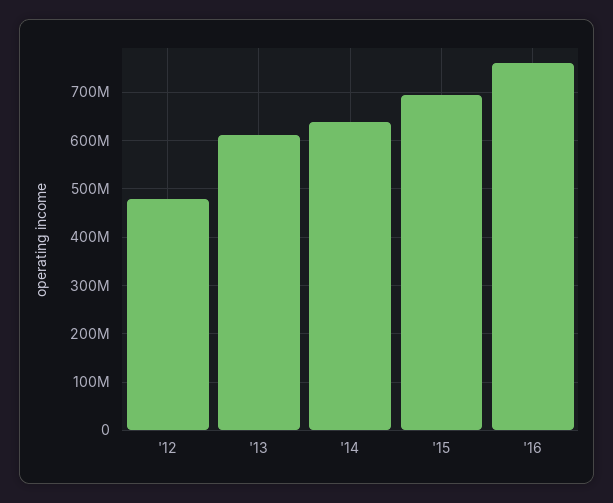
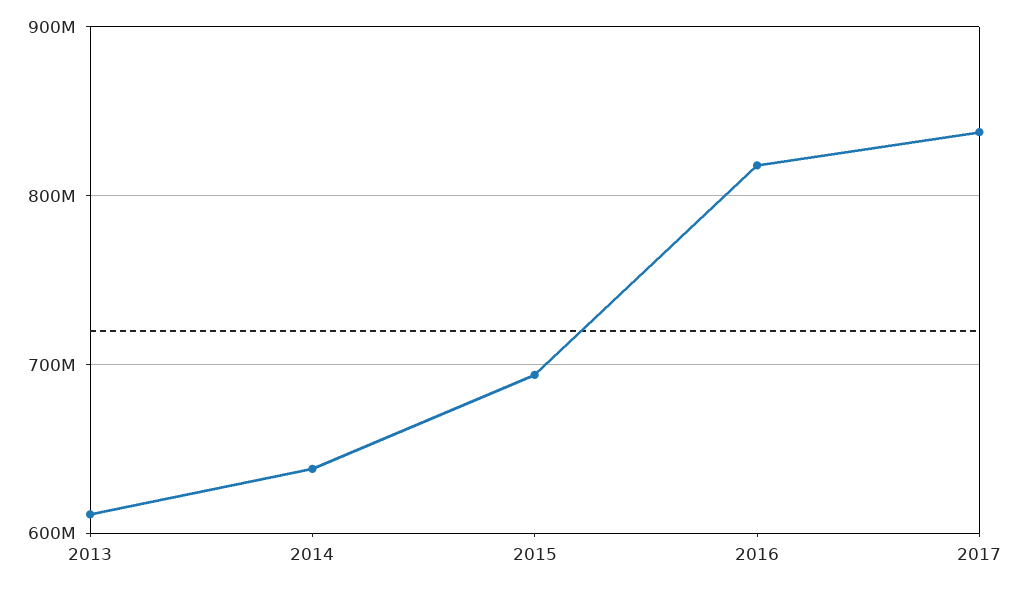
'12: 480000000 -> none
'16: 760000000 -> 820000000
2017: none -> 840000000

